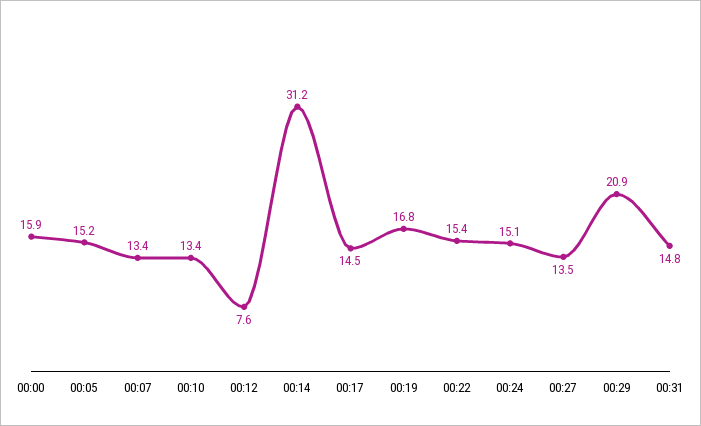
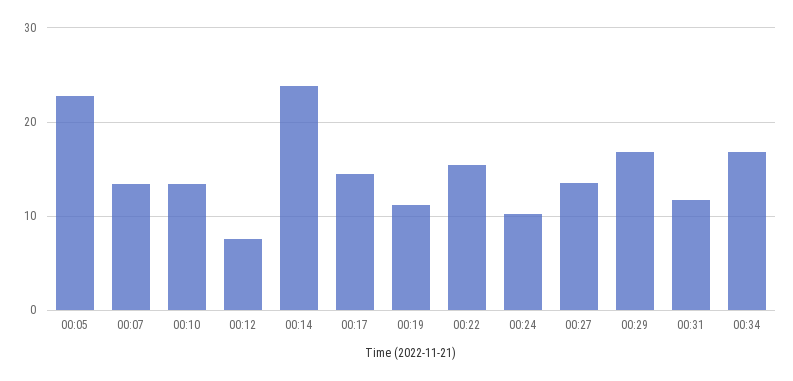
00:00: 15.9 -> none
00:05: 15.2 -> 23
00:14: 31.2 -> 24
00:19: 16.8 -> 11
00:24: 15.1 -> 10
00:29: 20.9 -> 17
00:31: 14.8 -> 12
00:34: none -> 17

